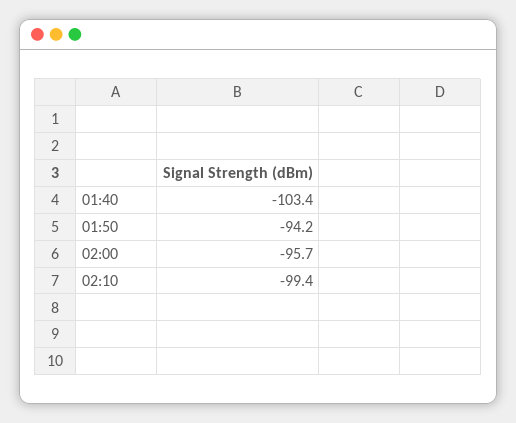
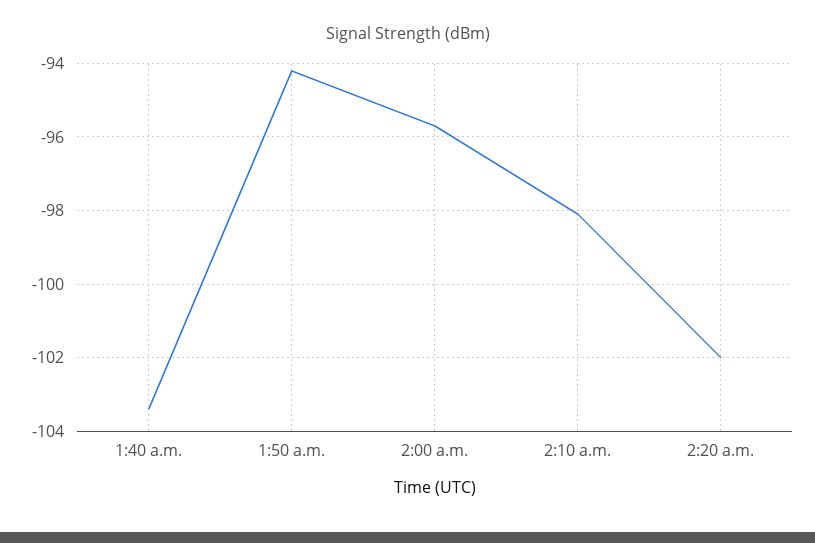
02:10: -99.4 -> -98
2:20 a.m.: none -> -102

